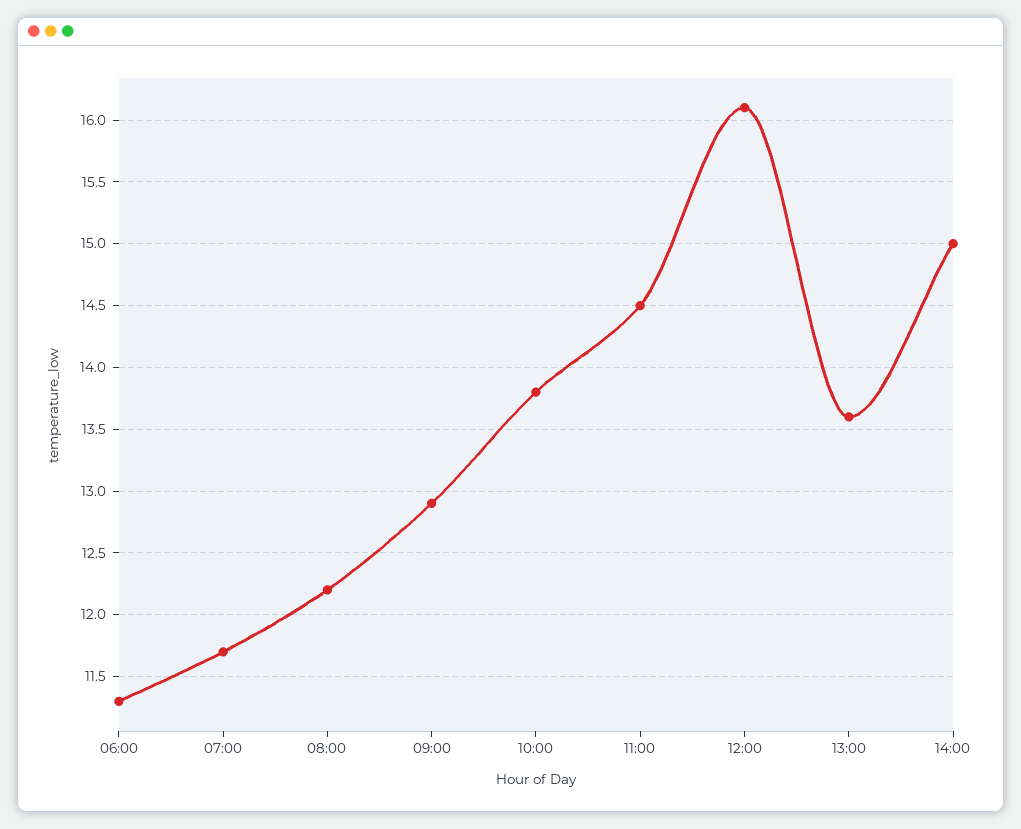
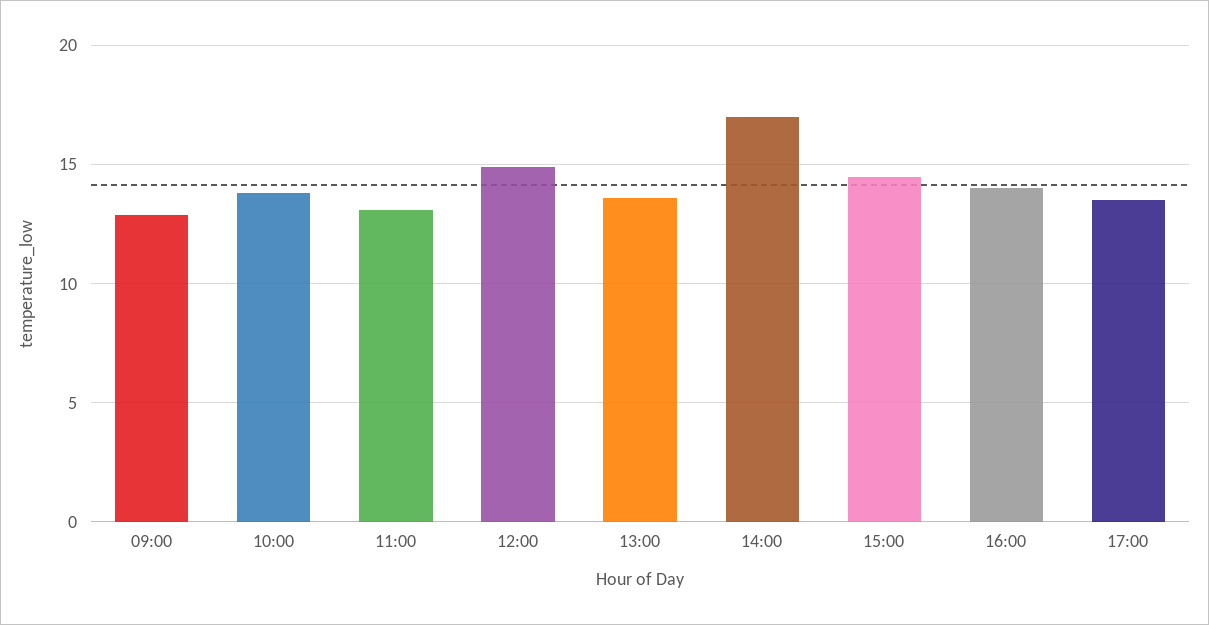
06:00: 11.3 -> none
07:00: 11.7 -> none
08:00: 12.2 -> none
11:00: 14.5 -> 13
12:00: 16.1 -> 15
14:00: 15 -> 17
15:00: none -> 14.5
16:00: none -> 14
17:00: none -> 13.5

